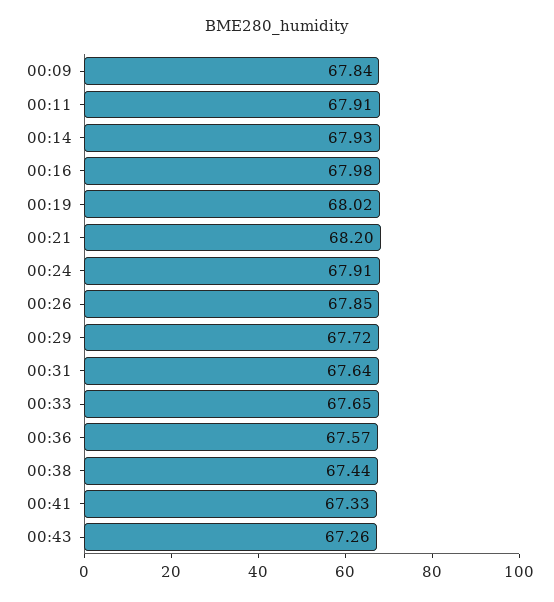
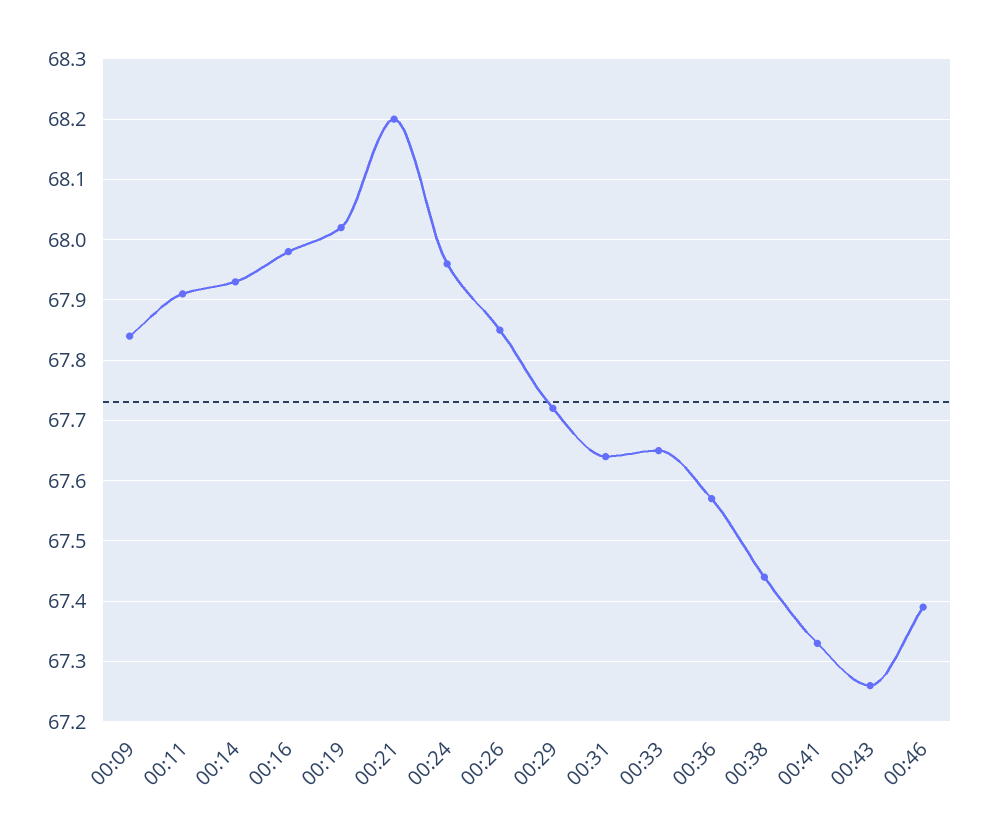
00:24: 67.91 -> 67.96
00:46: none -> 67.39

